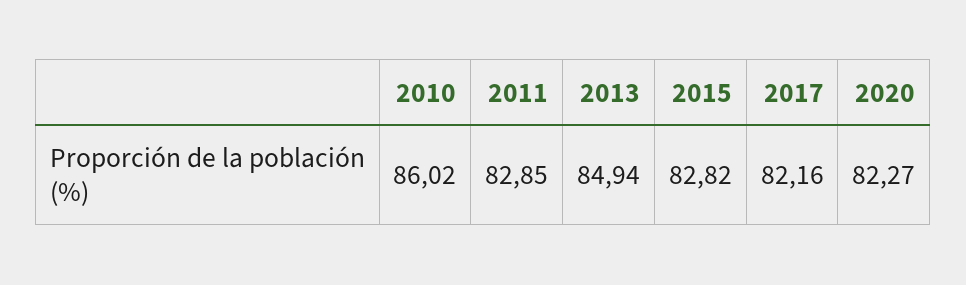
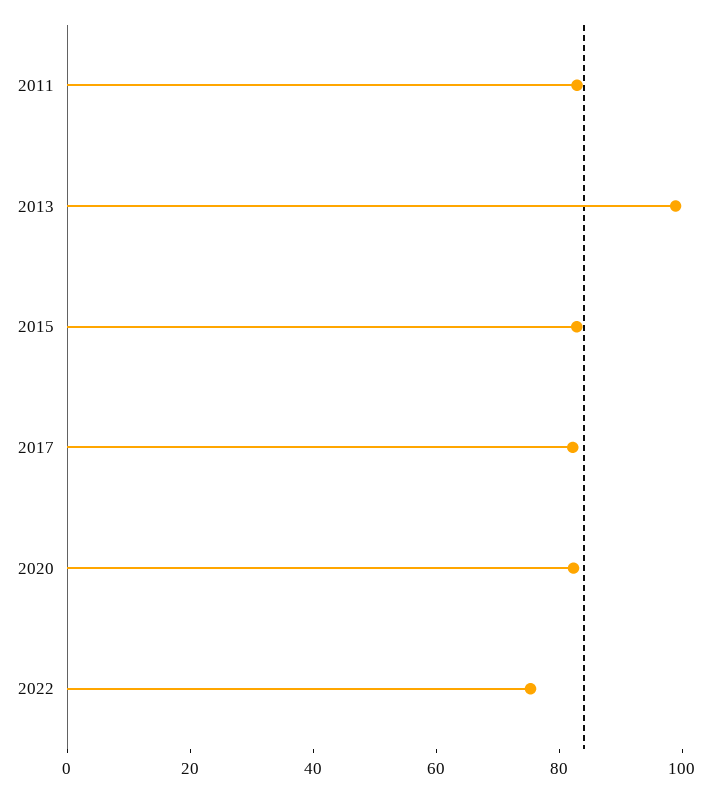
2010: 86.02 -> none
2013: 84.94 -> 100
2022: none -> 75

